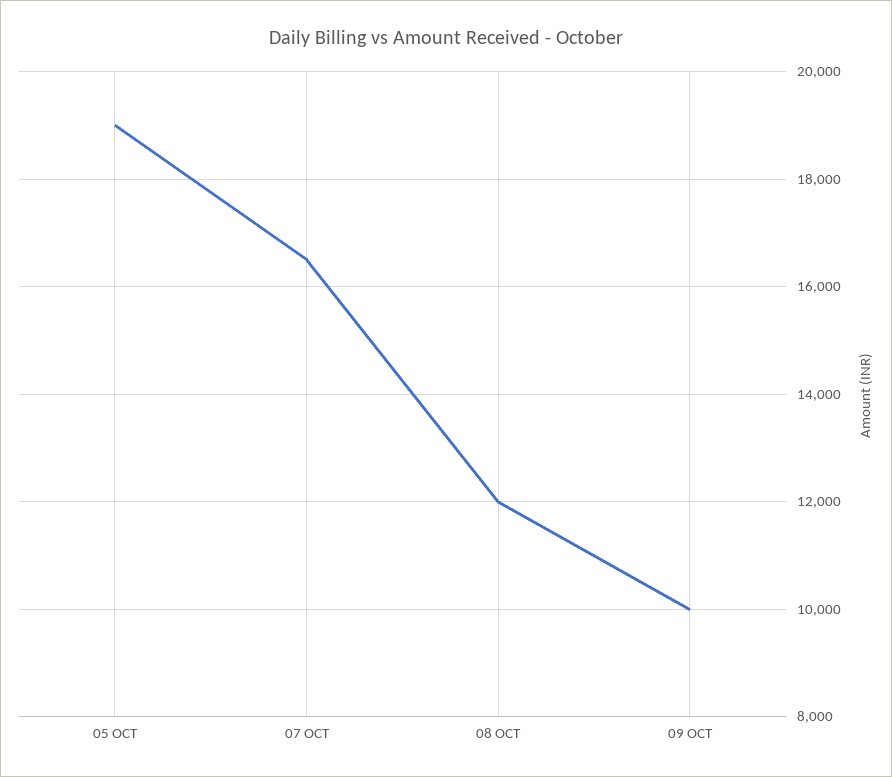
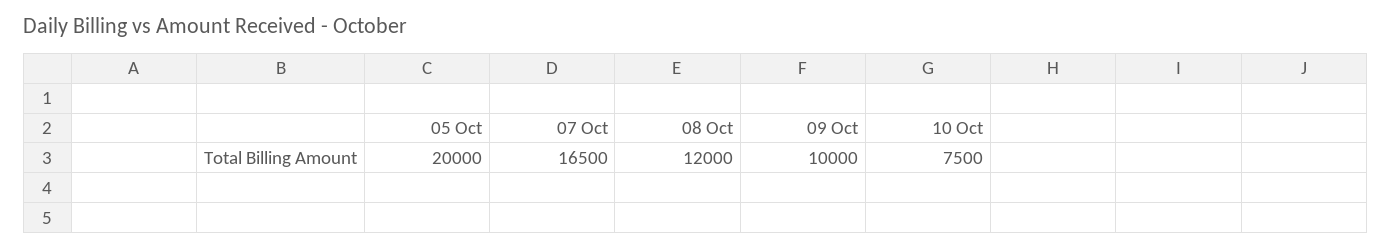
05 OCT: 19000 -> 20000
10 Oct: none -> 7500

